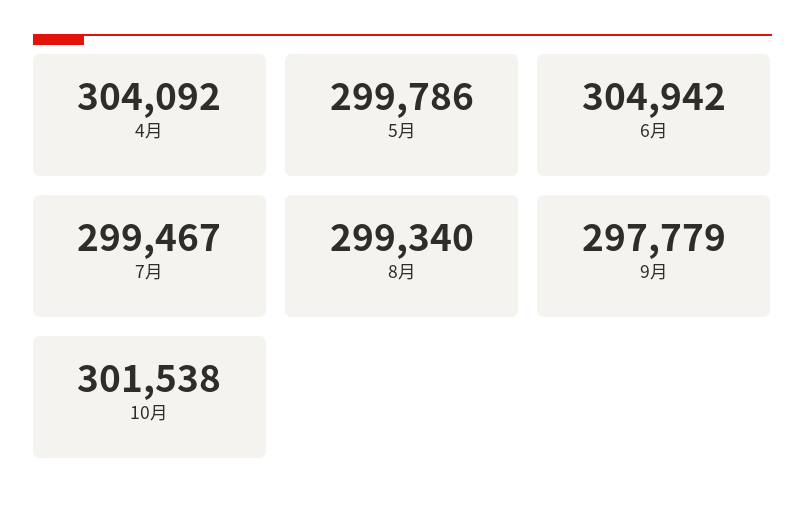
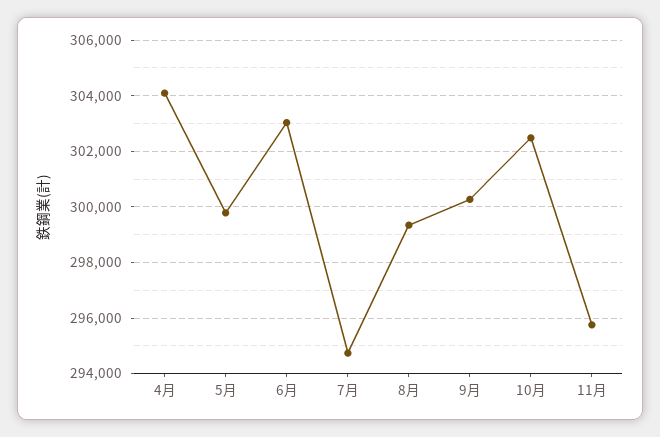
6月: 304942 -> 303000
7月: 299467 -> 294750
9月: 297779 -> 300250
10月: 301538 -> 302500
11月: none -> 295750

